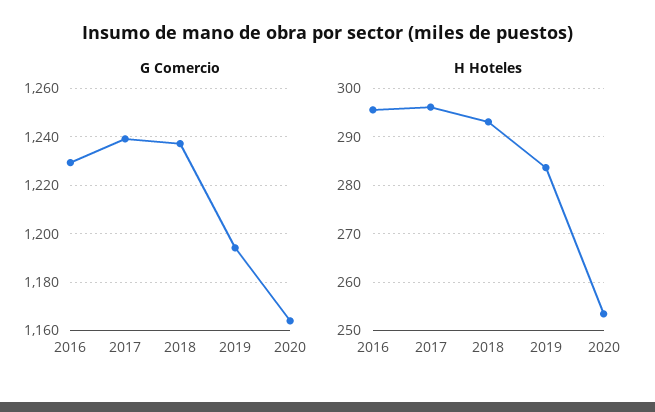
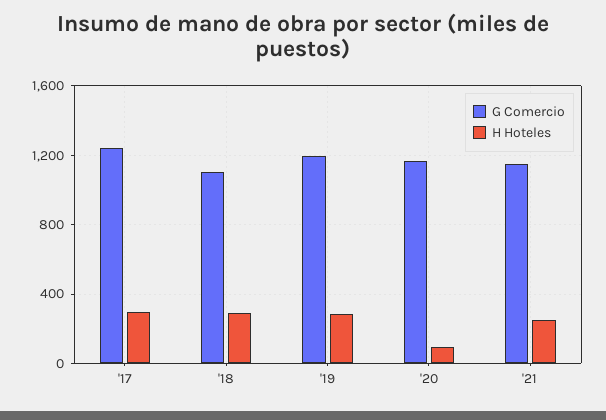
G Comercio, 2016: 1230 -> none
G Comercio, 2018: 1237.5 -> 1100
H Hoteles, 2016: 296 -> none
H Hoteles, 2020: 254 -> 100
G Comercio, '21: none -> 1150
H Hoteles, '21: none -> 250

